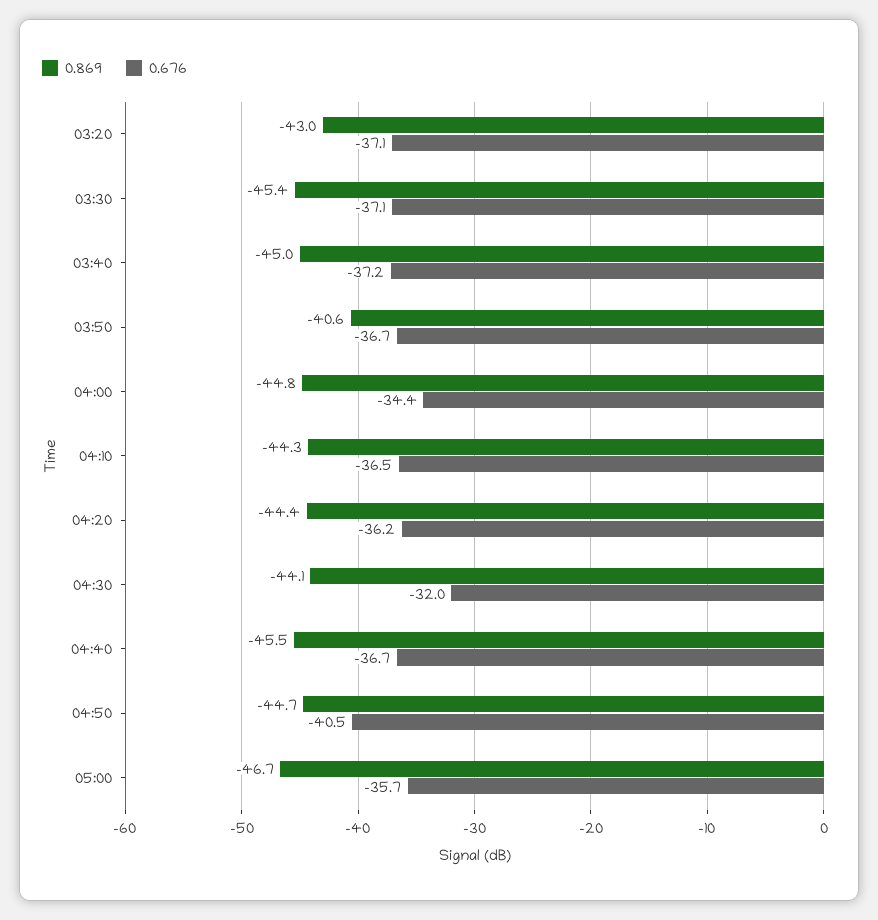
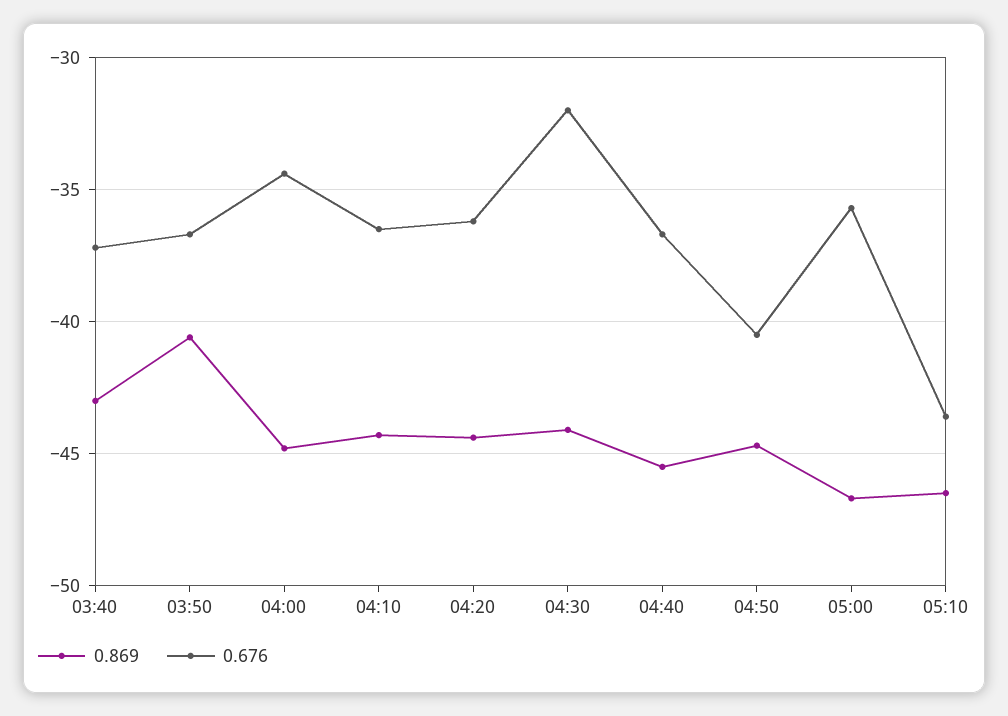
0.869, 03:20: -43 -> none
0.676, 03:20: -37.1 -> none
0.869, 03:30: -45.4 -> none
0.676, 03:30: -37.1 -> none
0.869, 03:40: -45 -> -43
0.869, 05:10: none -> -46.5
0.676, 05:10: none -> -43.5

